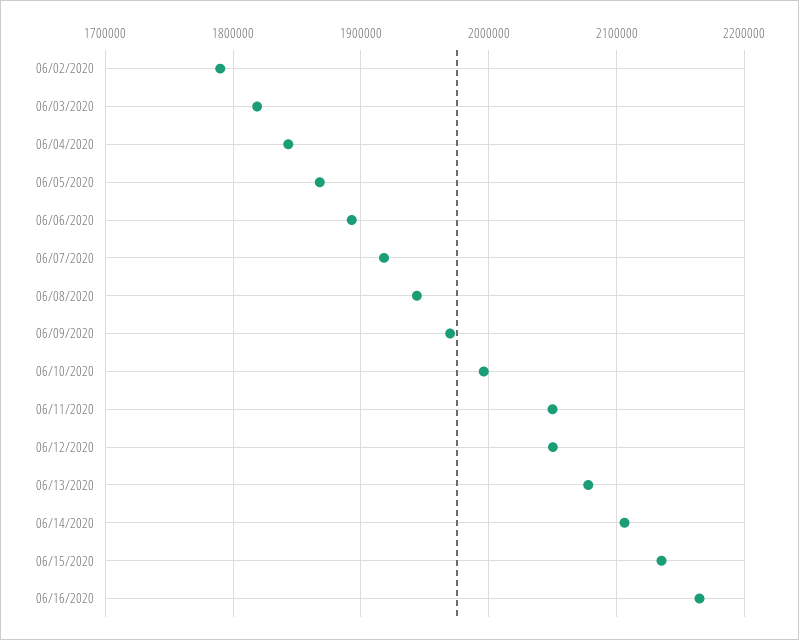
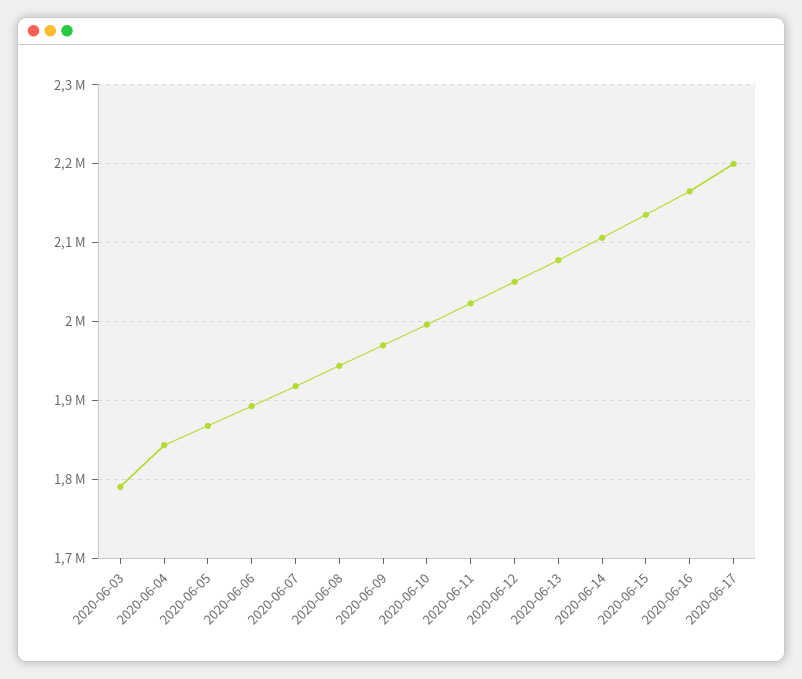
06/02/2020: 1790000 -> none
06/03/2020: 1820000 -> 1790000
06/11/2020: 2050000 -> 2020000
2020-06-17: none -> 2200000

